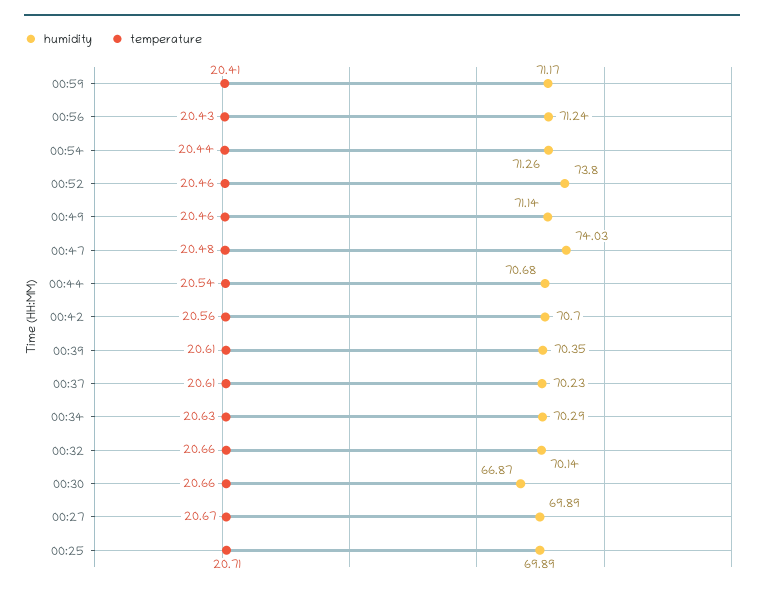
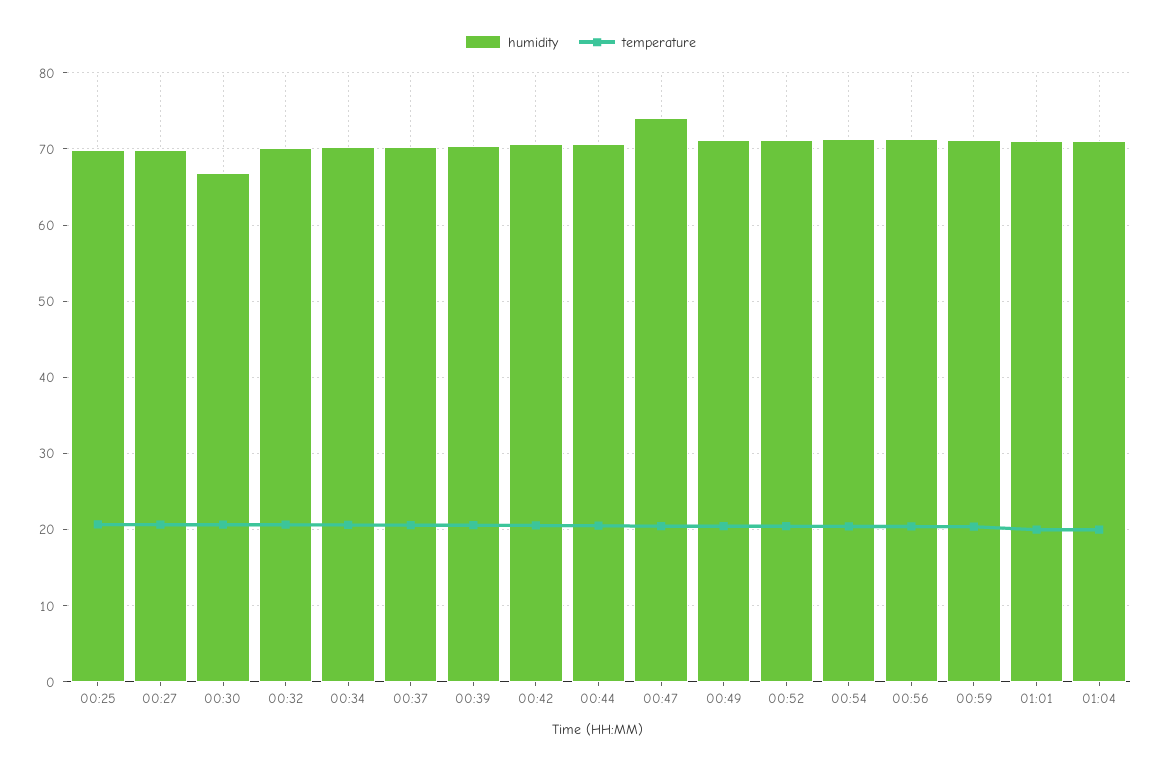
humidity, 00:52: 73.8 -> 71
humidity, 01:01: none -> 71
temperature, 01:01: none -> 20
humidity, 01:04: none -> 71
temperature, 01:04: none -> 20

